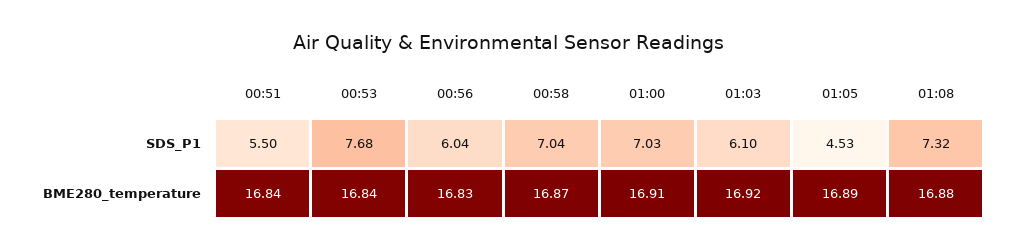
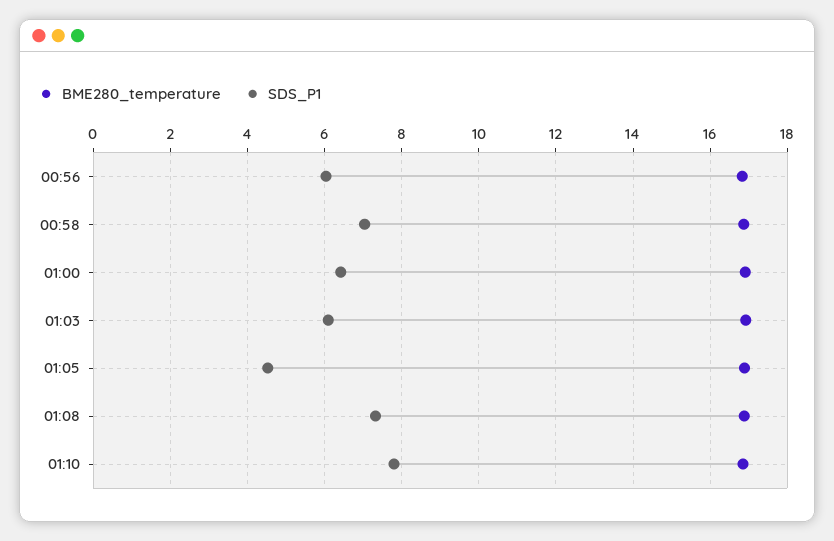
SDS_P1, 00:51: 5.5 -> none
SDS_P1, 00:53: 7.68 -> none
SDS_P1, 01:00: 7.03 -> 6.4
BME280_temperature, 00:51: 16.84 -> none
BME280_temperature, 00:53: 16.84 -> none
BME280_temperature, 01:10: none -> 16.8
SDS_P1, 01:10: none -> 7.8

